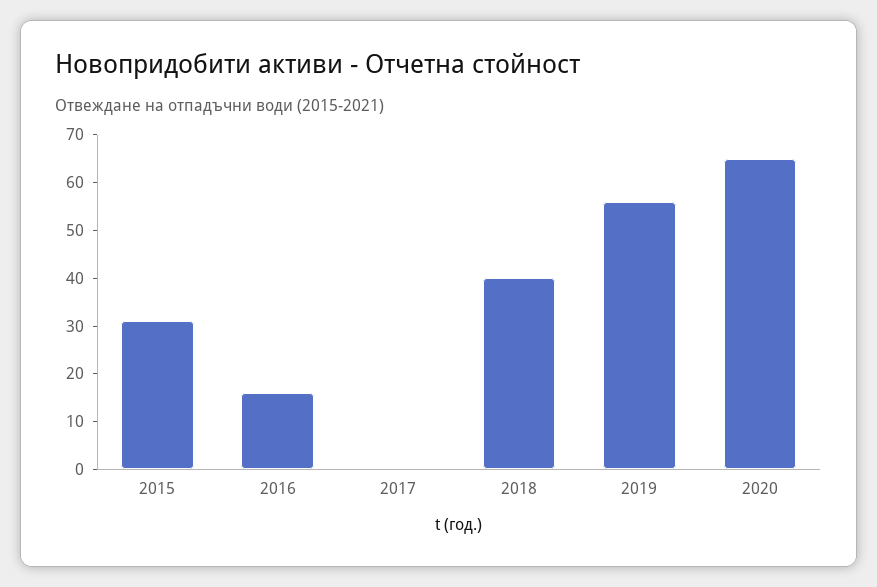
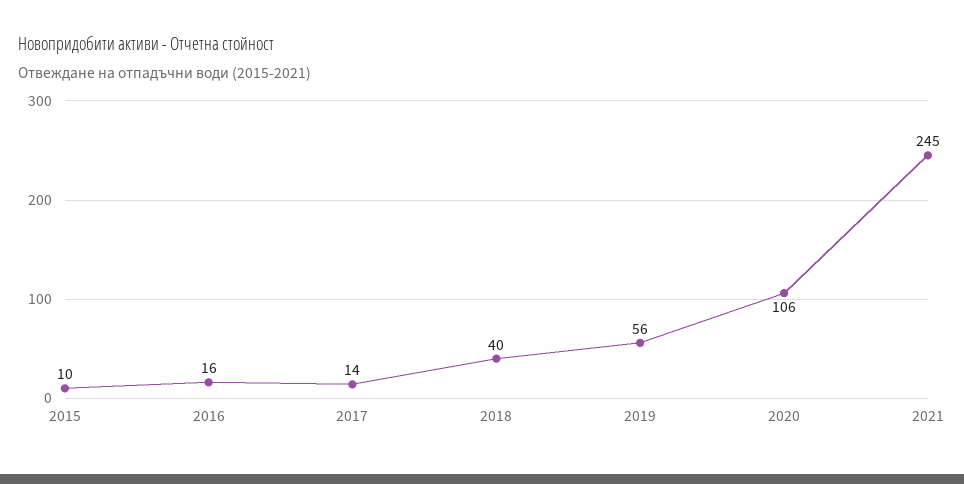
2015: 30 -> 10
2017: 0 -> 14
2020: 65 -> 106
2021: none -> 245

